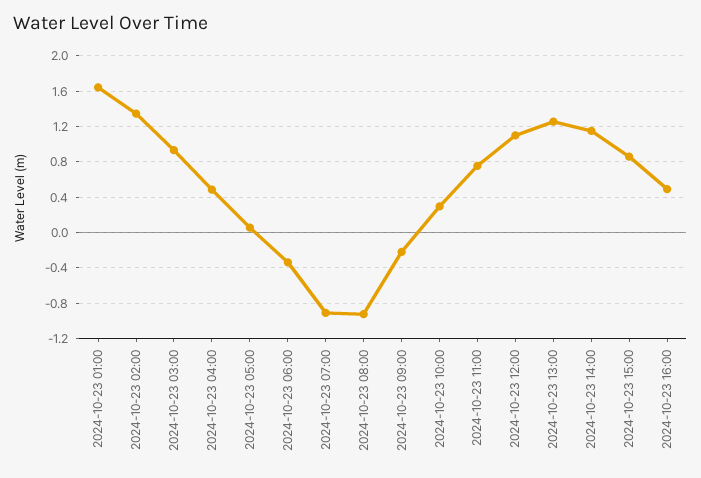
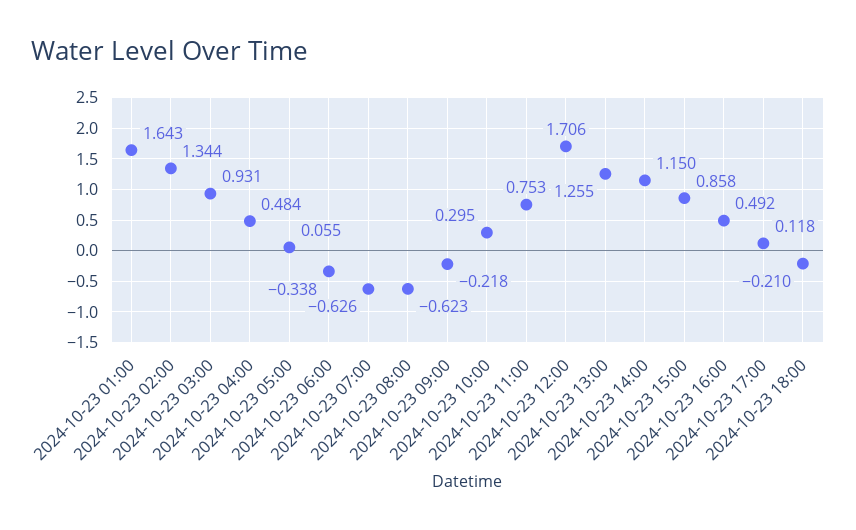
2024-10-23 07:00: -0.9 -> -0.626
2024-10-23 08:00: -0.9 -> -0.623
2024-10-23 12:00: 1.1 -> 1.706
2024-10-23 17:00: none -> 0.118
2024-10-23 18:00: none -> -0.21

